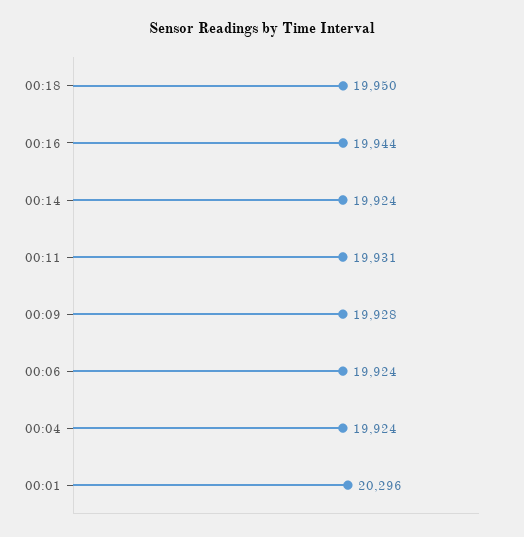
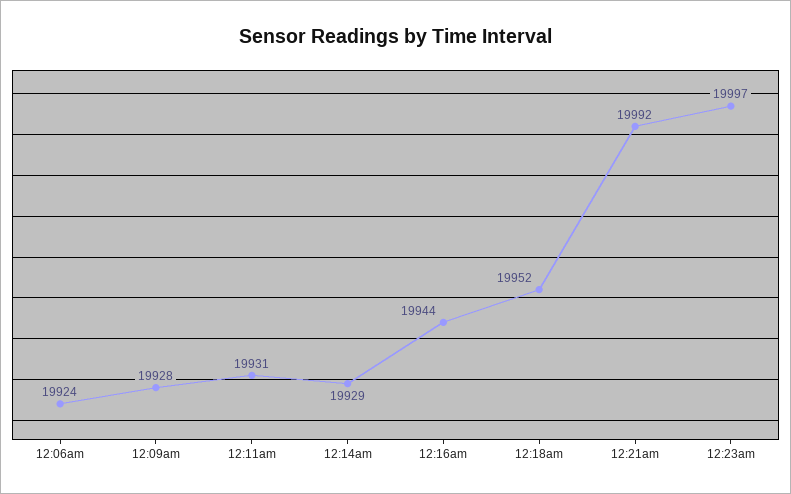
00:18: 19950 -> 19952
00:14: 19924 -> 19929
00:04: 19924 -> none
00:01: 20296 -> none
12:21am: none -> 19992
12:23am: none -> 19997

